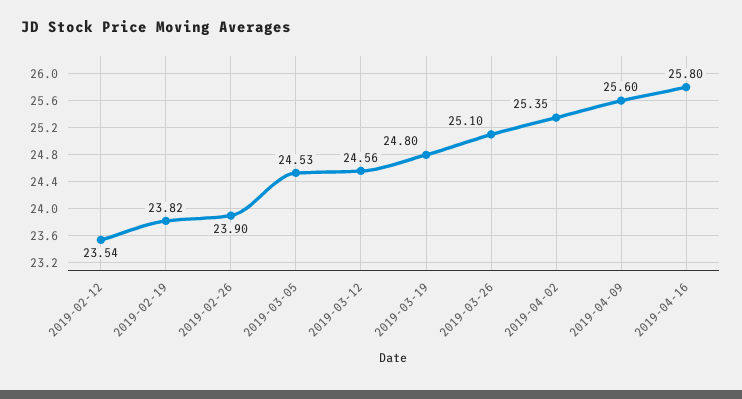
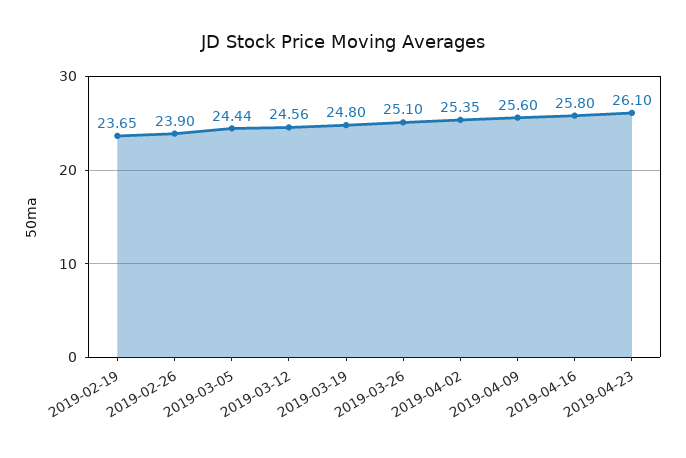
2019-02-12: 23.54 -> none
2019-02-19: 23.82 -> 23.65
2019-03-05: 24.53 -> 24.44
2019-04-23: none -> 26.1

